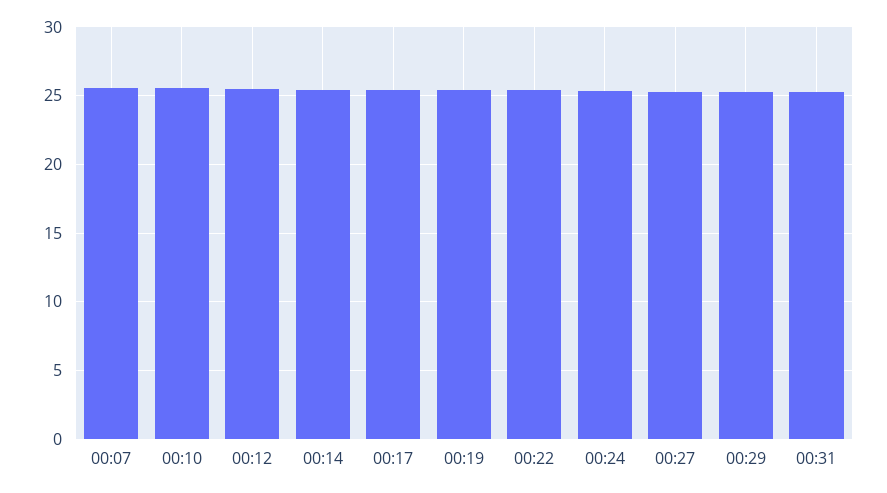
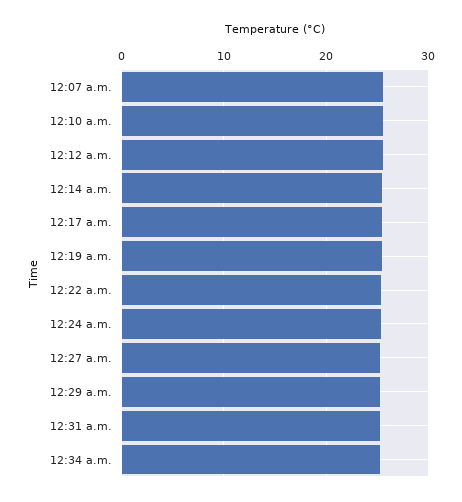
12:34 a.m.: none -> 25

